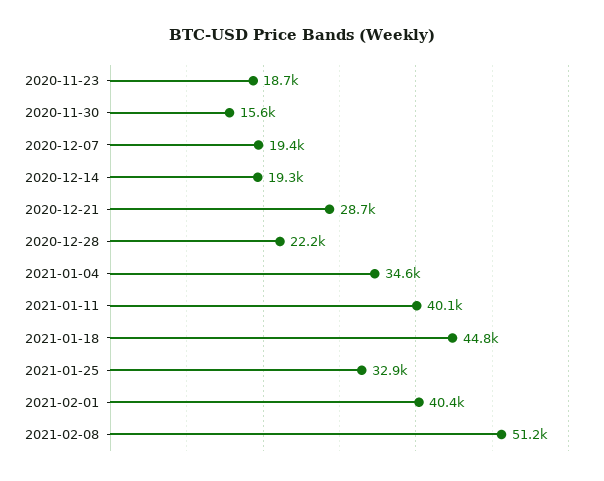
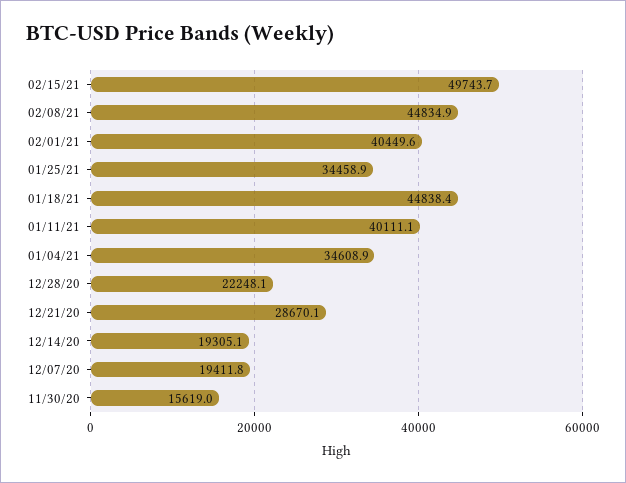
2020-11-23: 18700 -> none
2021-01-25: 32900 -> 34458.9
2021-02-08: 51200 -> 44834.9
02/15/21: none -> 49743.7

